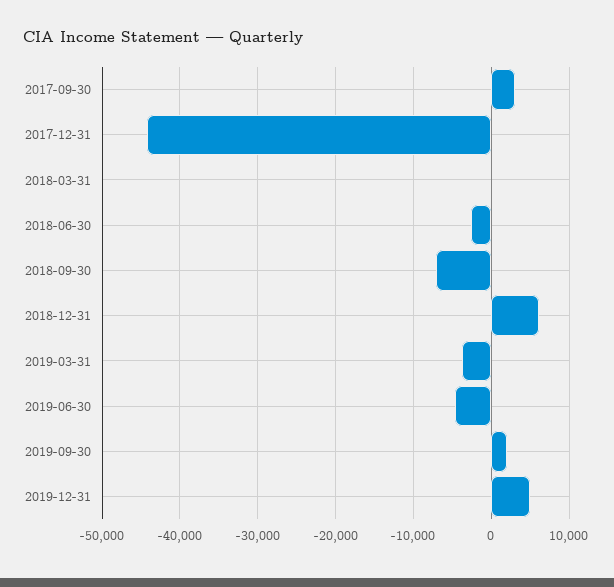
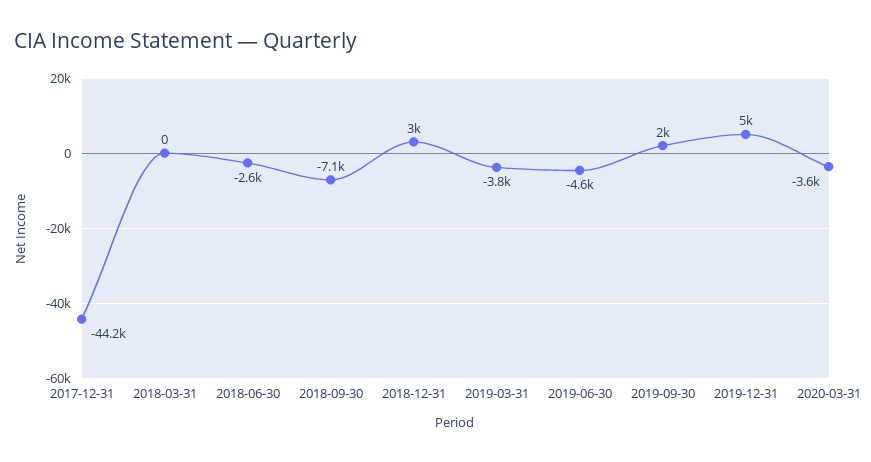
2017-09-30: 3000 -> none
2018-12-31: 6000 -> 3000
2020-03-31: none -> -3600

